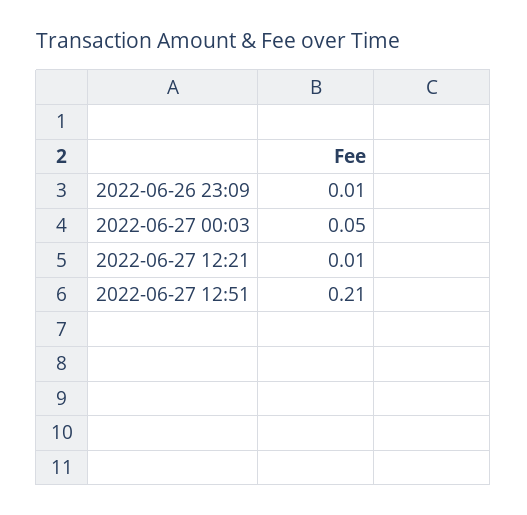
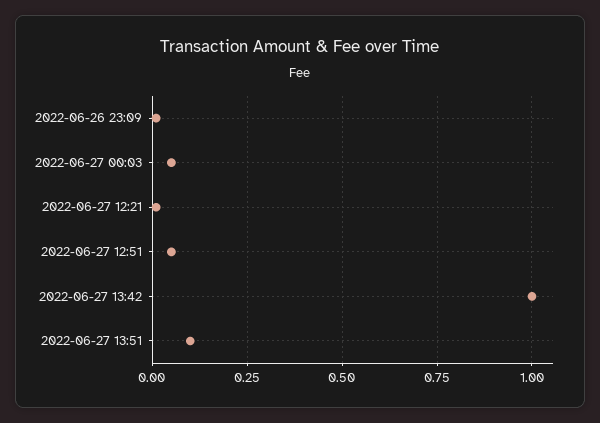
2022-06-27 12:51: 0.21 -> 0.05
2022-06-27 13:42: none -> 1
2022-06-27 13:51: none -> 0.1

